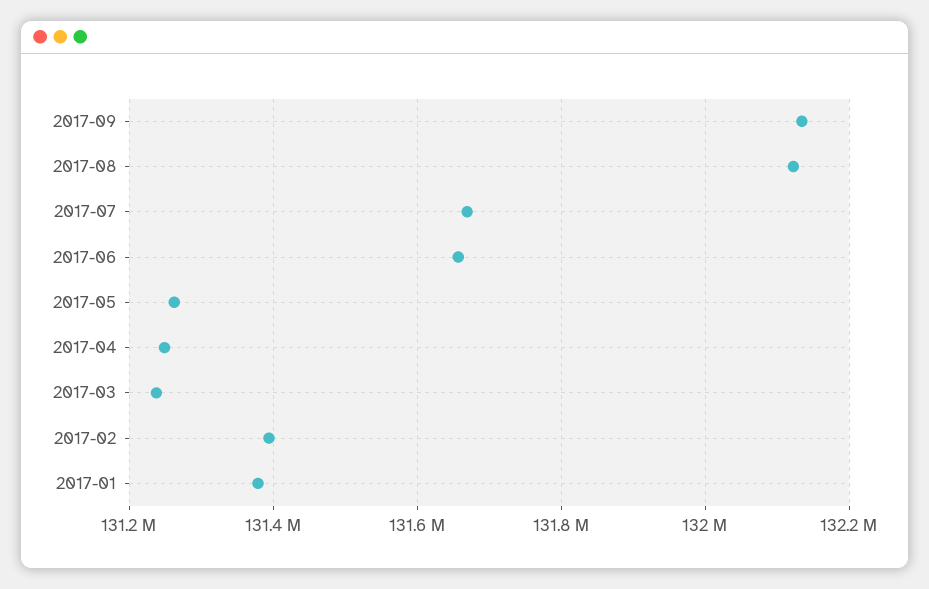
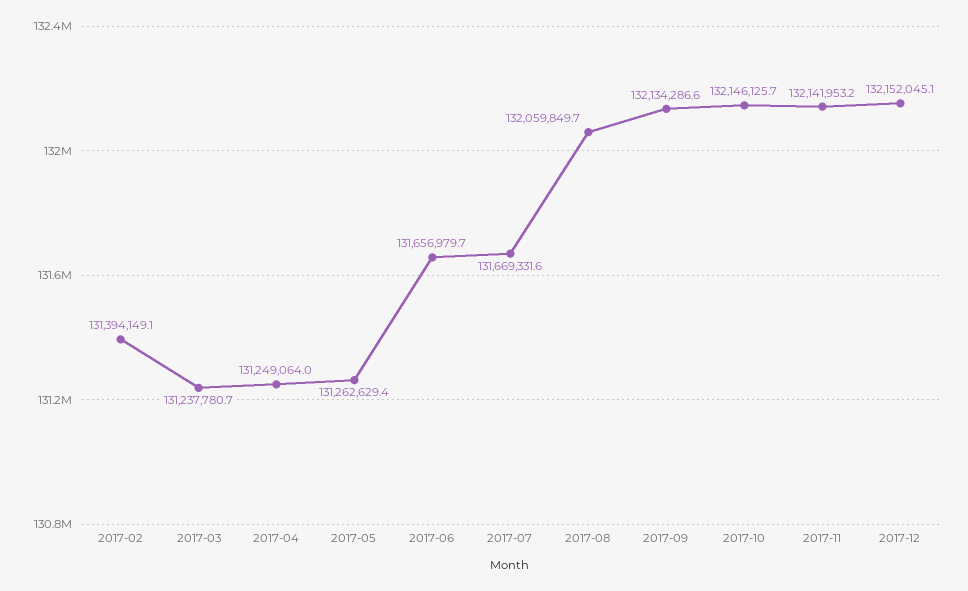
2017-08: 132120000 -> 132059849.7
2017-01: 131380000 -> none
2017-10: none -> 132146125.7
2017-11: none -> 132141953.2
2017-12: none -> 132152045.1

